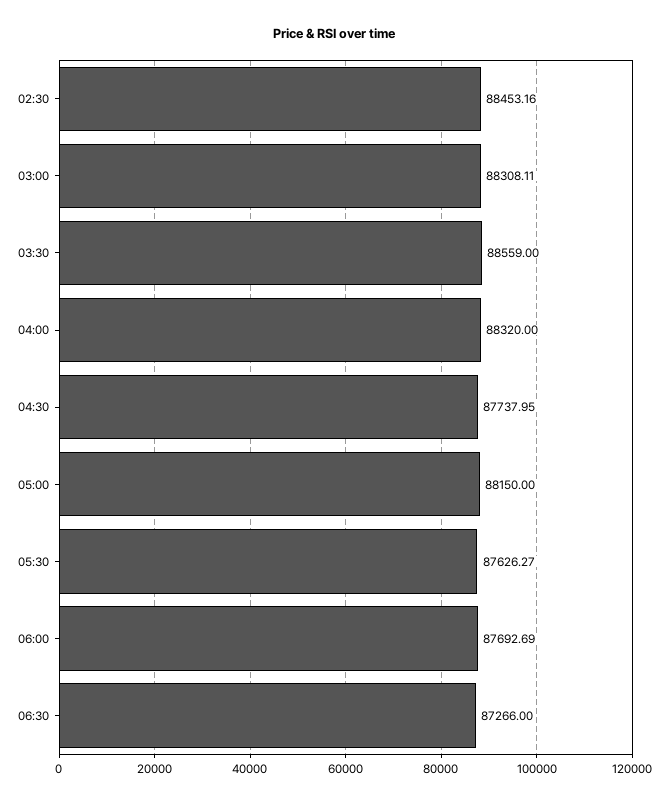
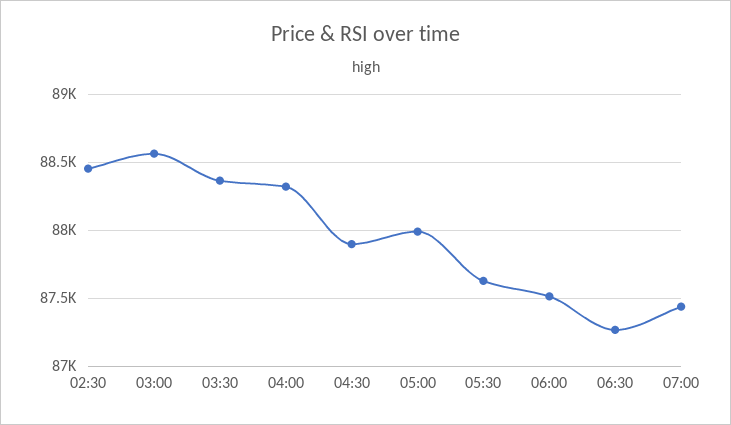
03:00: 88308.11 -> 88550
03:30: 88559 -> 88350
04:30: 87737.95 -> 87900
05:00: 88150 -> 88000
06:00: 87692.69 -> 87500
07:00: none -> 87450

